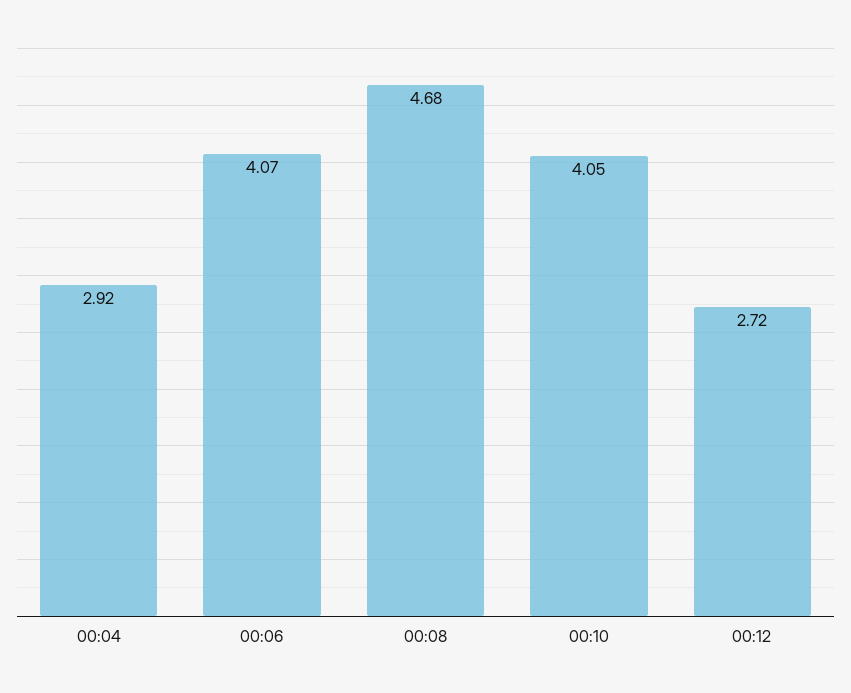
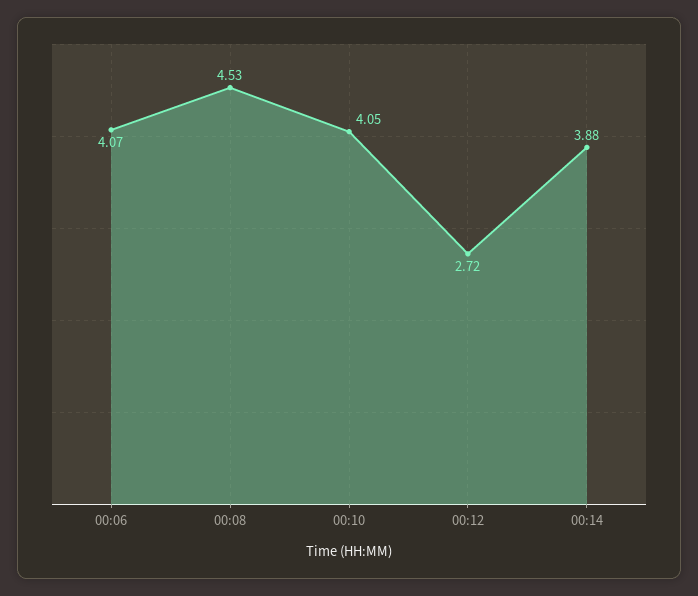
00:04: 2.92 -> none
00:08: 4.68 -> 4.53
00:14: none -> 3.88

